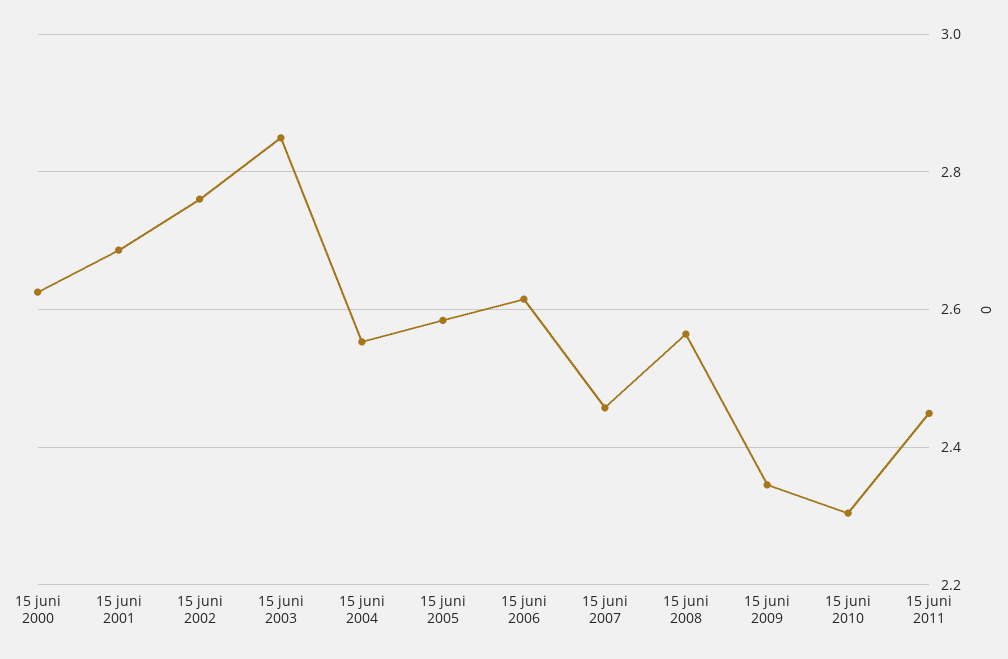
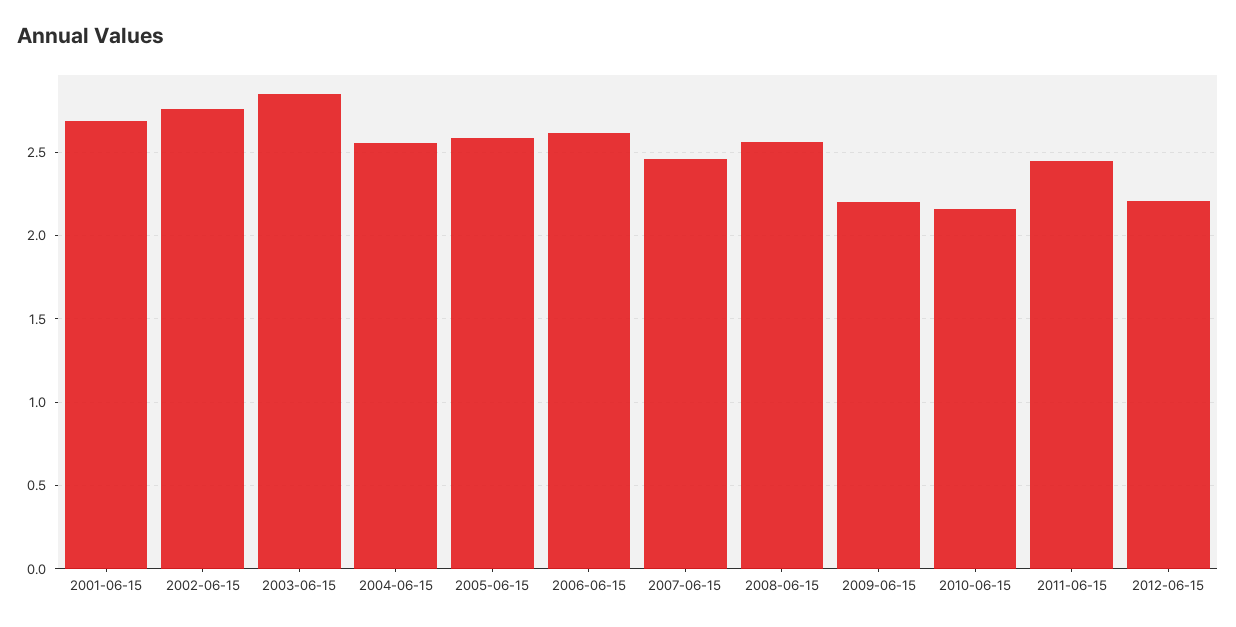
15 juni 2000: 2.62 -> none
15 juni 2009: 2.34 -> 2.2
15 juni 2010: 2.3 -> 2.15
2012-06-15: none -> 2.2

